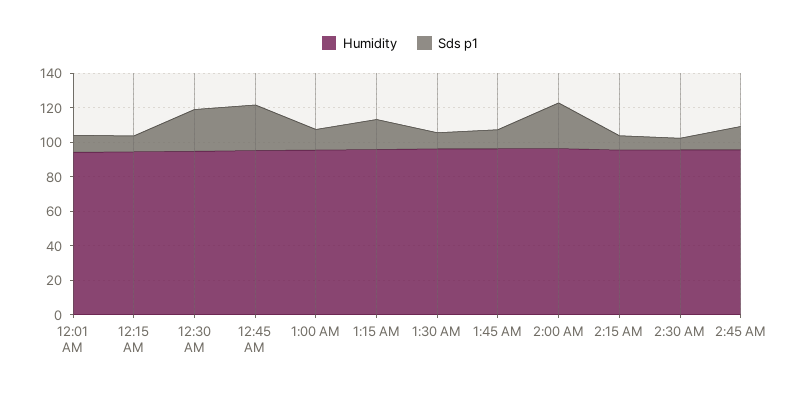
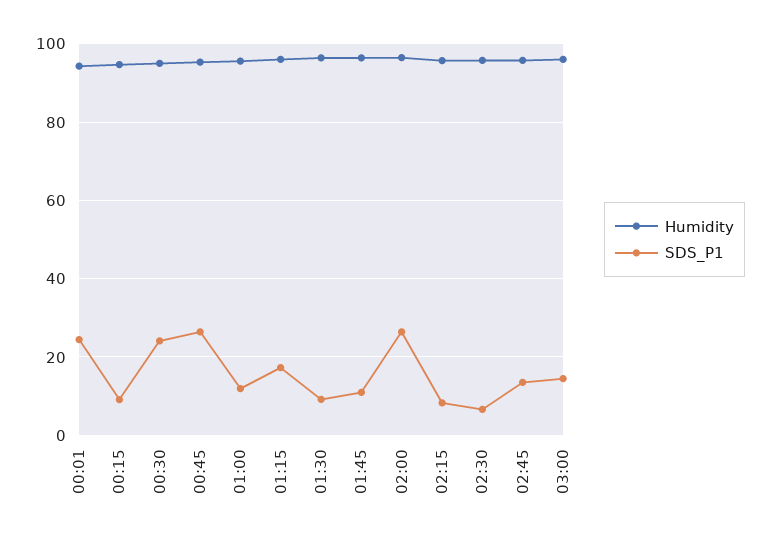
Sds p1, 12:01 AM: 10 -> 24
Humidity, 03:00: none -> 96
Sds p1, 03:00: none -> 14

